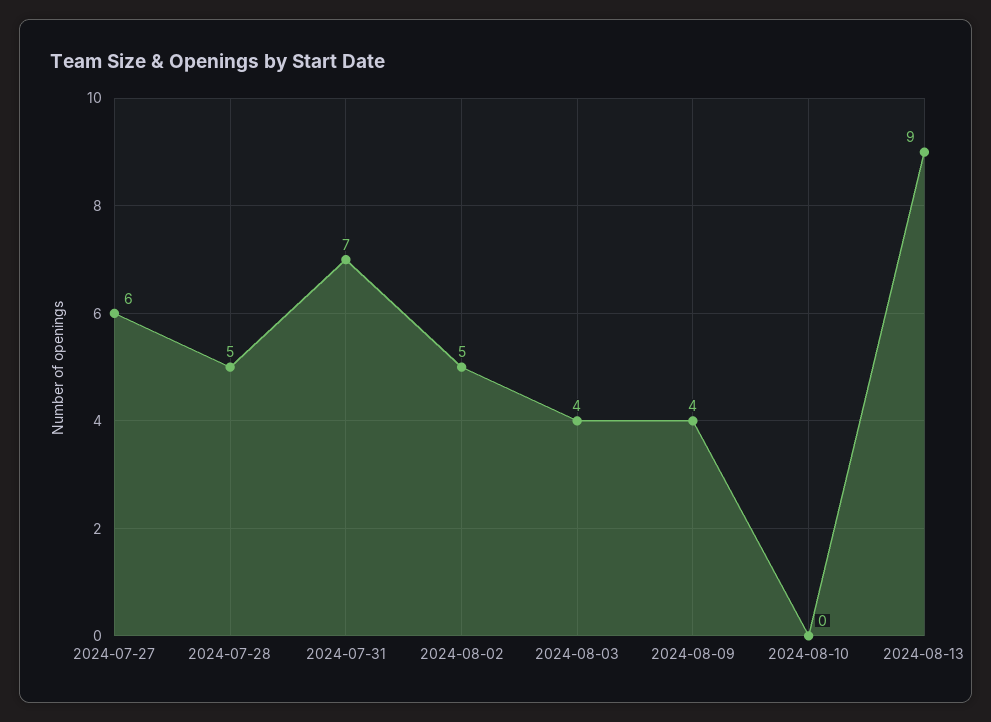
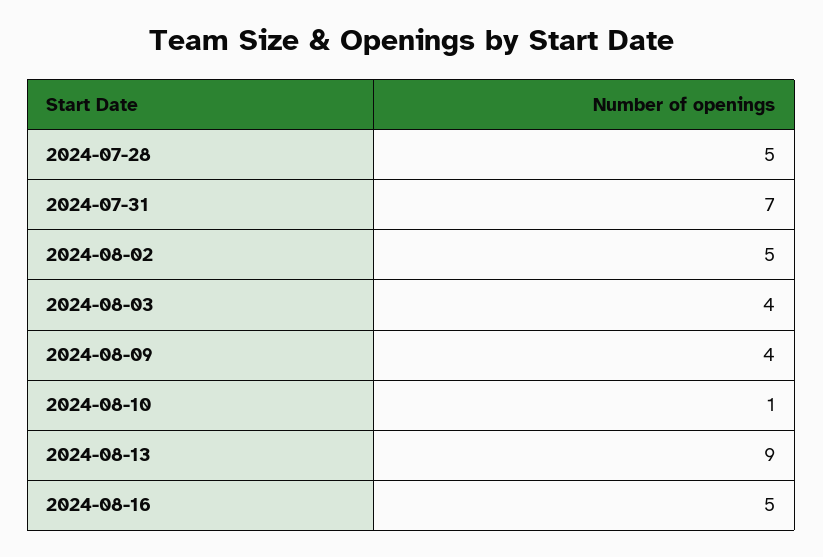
2024-07-27: 6 -> none
2024-08-10: 0 -> 1
2024-08-16: none -> 5

